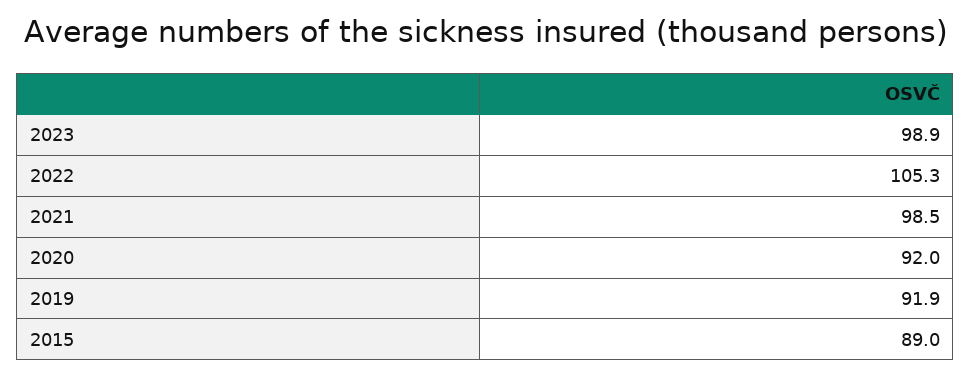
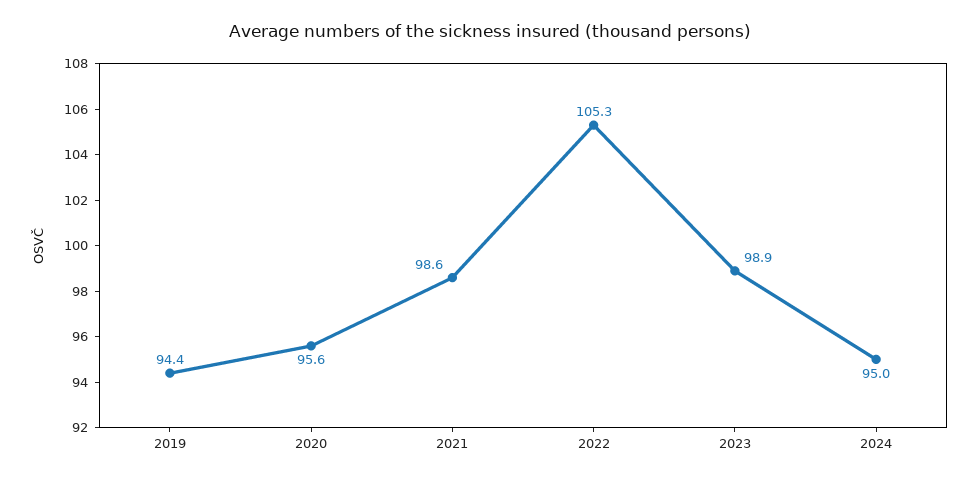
2021: 98.5 -> 98.6
2020: 92 -> 95.6
2019: 91.9 -> 94.4
2015: 89 -> none
2024: none -> 95

